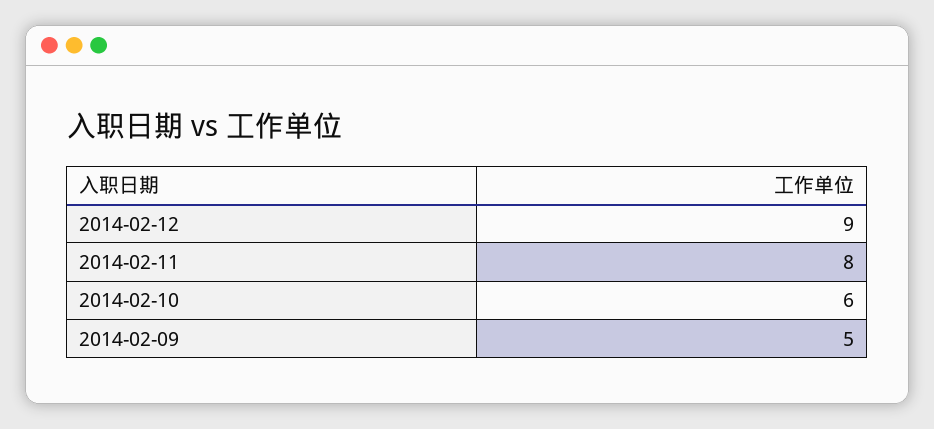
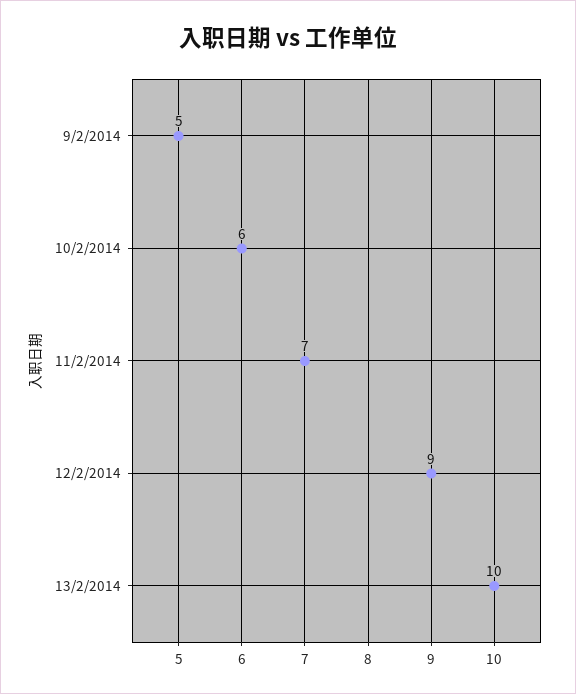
2014-02-11: 8 -> 7
13/2/2014: none -> 10

